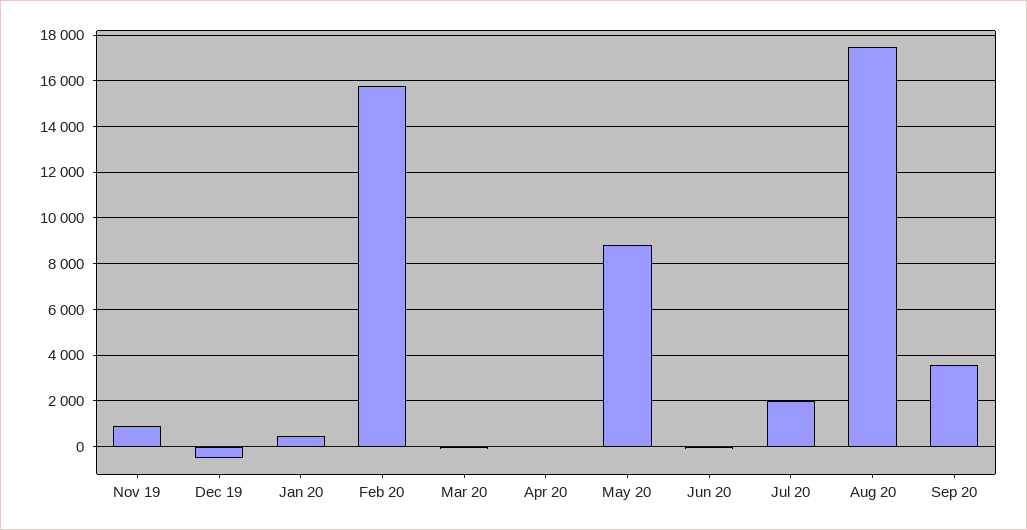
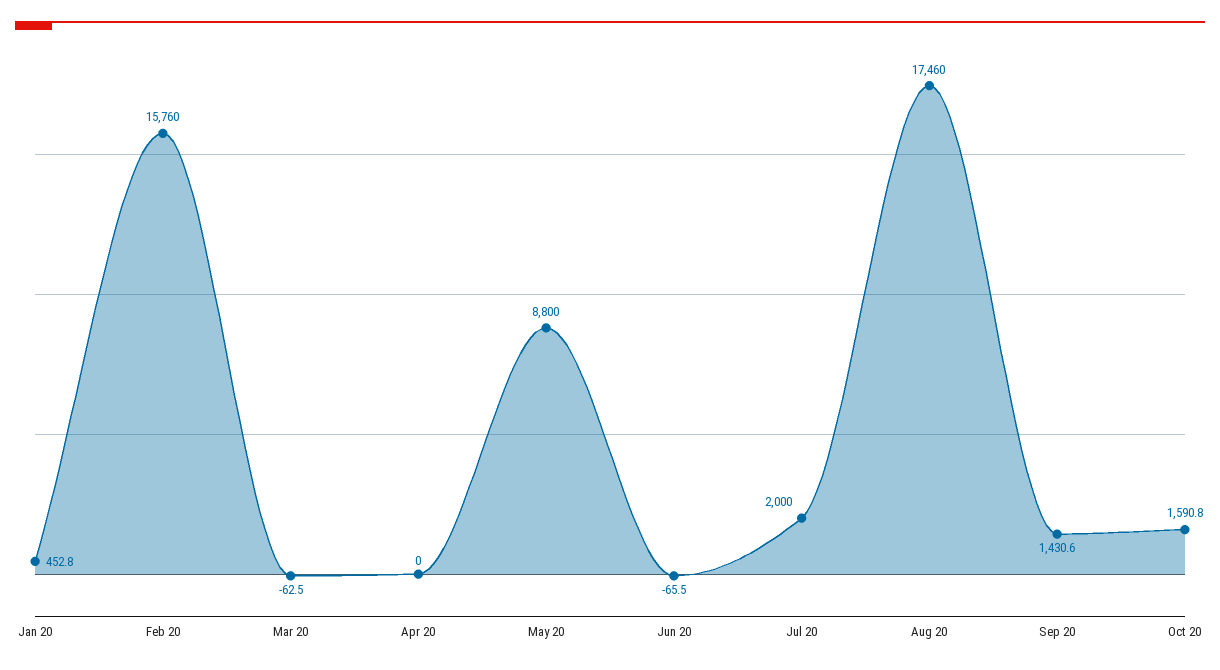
Nov 19: 1000 -> none
Dec 19: -500 -> none
Sep 20: 3500 -> 1430.6
Oct 20: none -> 1590.8

